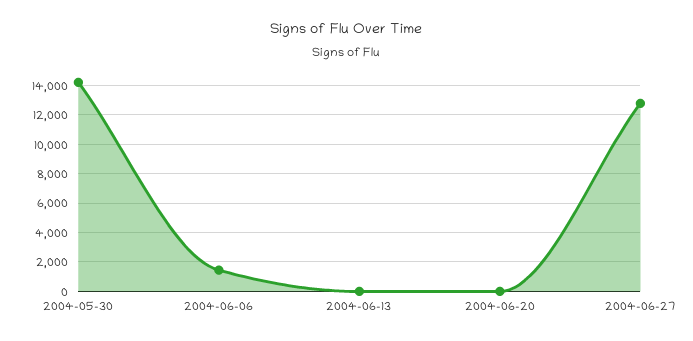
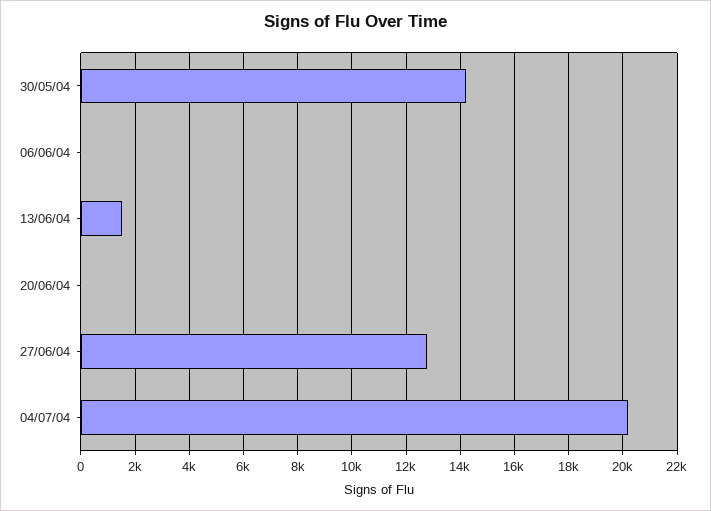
2004-06-06: 1500 -> 0
2004-06-13: 0 -> 1500
04/07/04: none -> 20250

